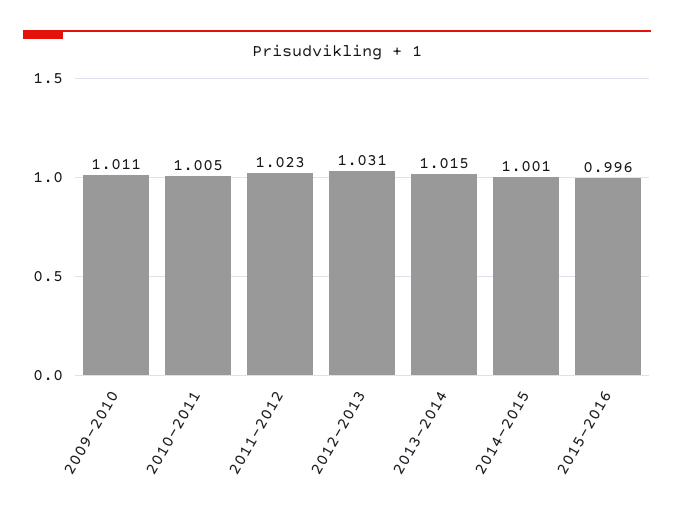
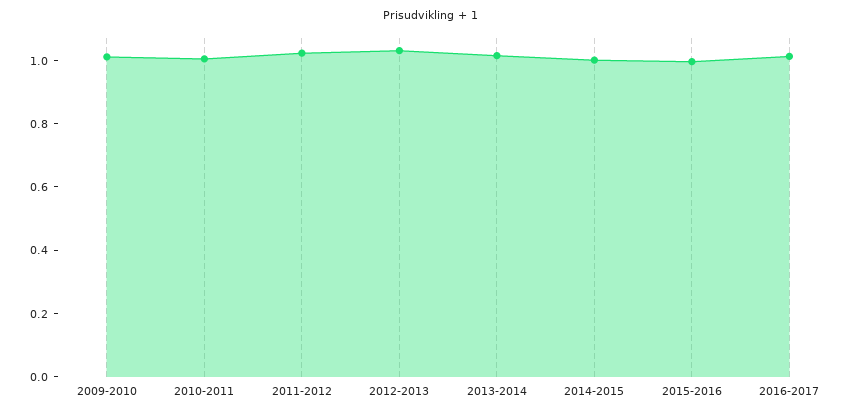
2016-2017: none -> 1

